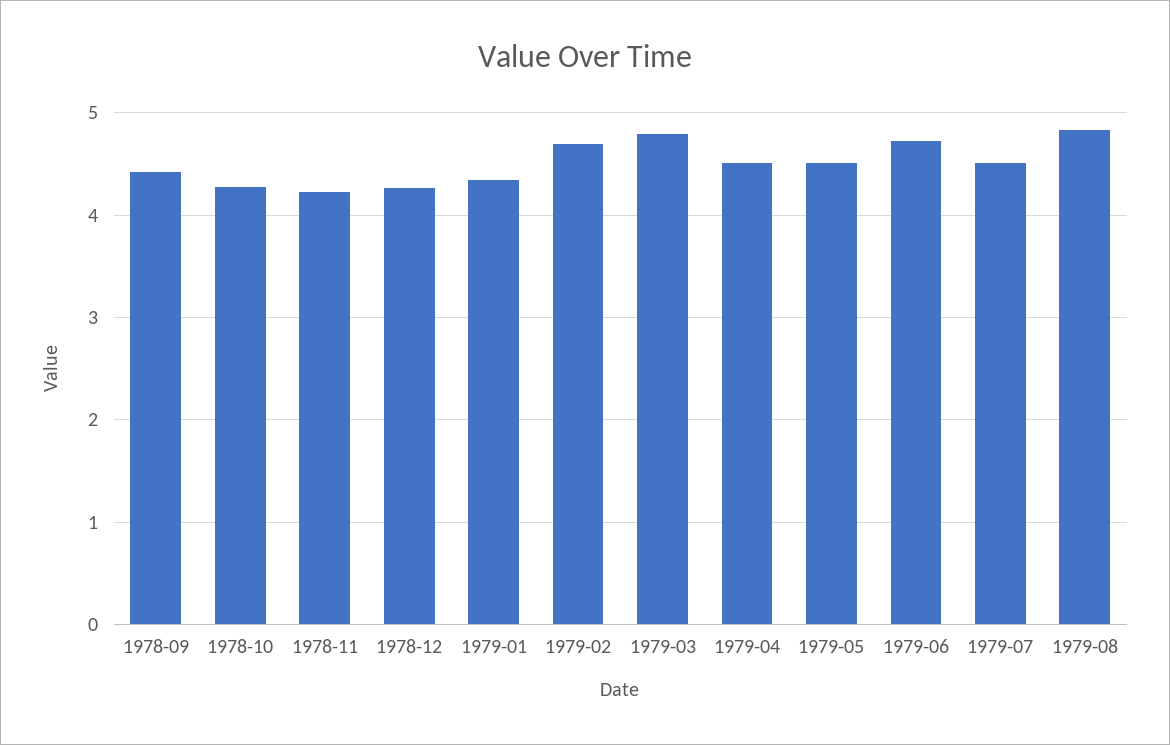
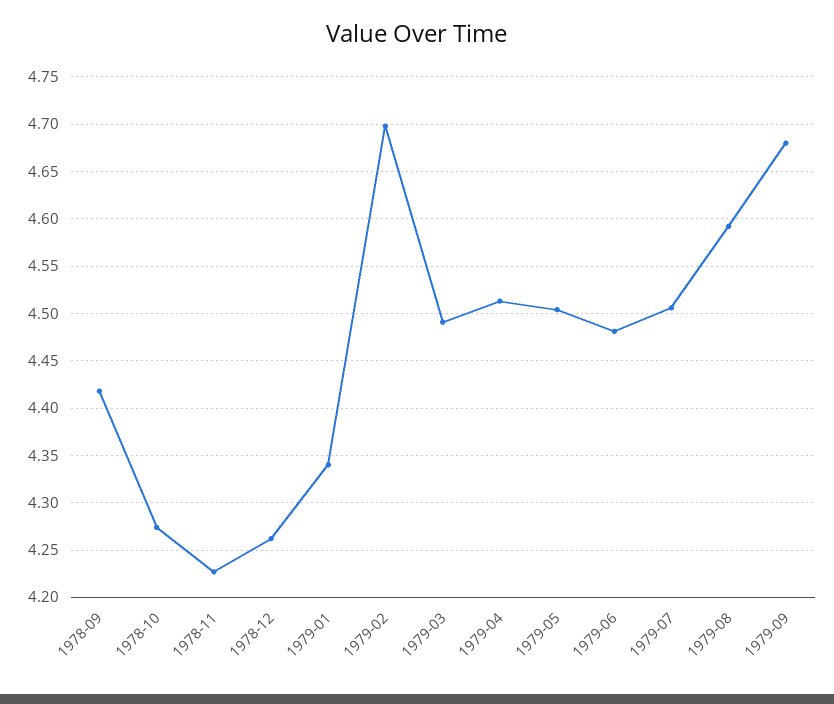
1979-03: 4.8 -> 4.49
1979-06: 4.7 -> 4.48
1979-08: 4.8 -> 4.59
1979-09: none -> 4.68

